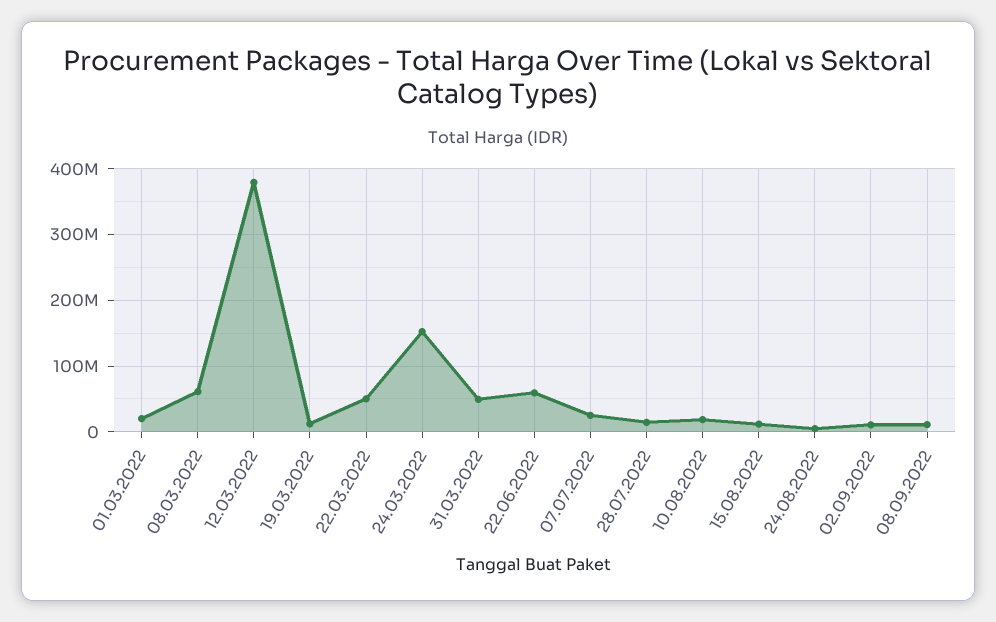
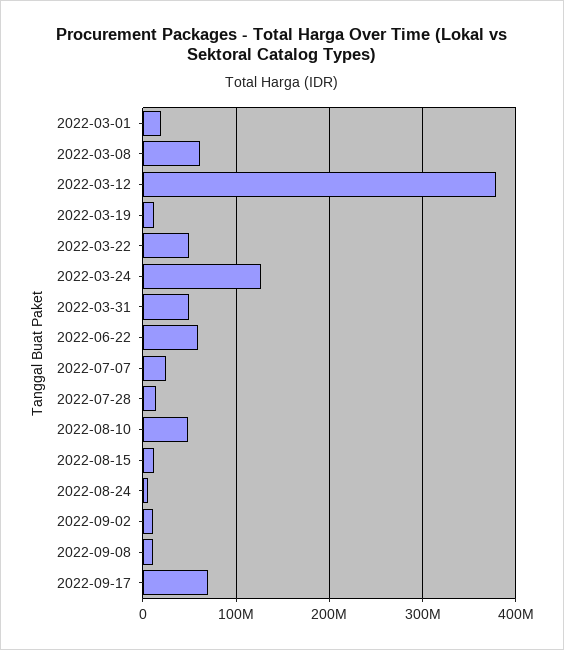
24.03.2022: 150000000 -> 130000000
10.08.2022: 20000000 -> 50000000
2022-09-17: none -> 70000000

